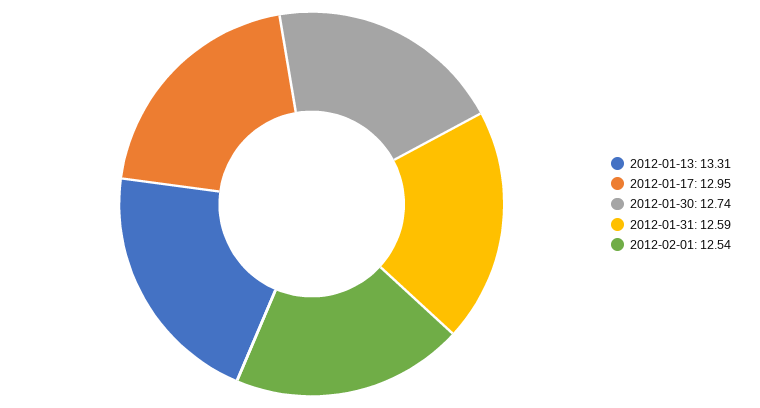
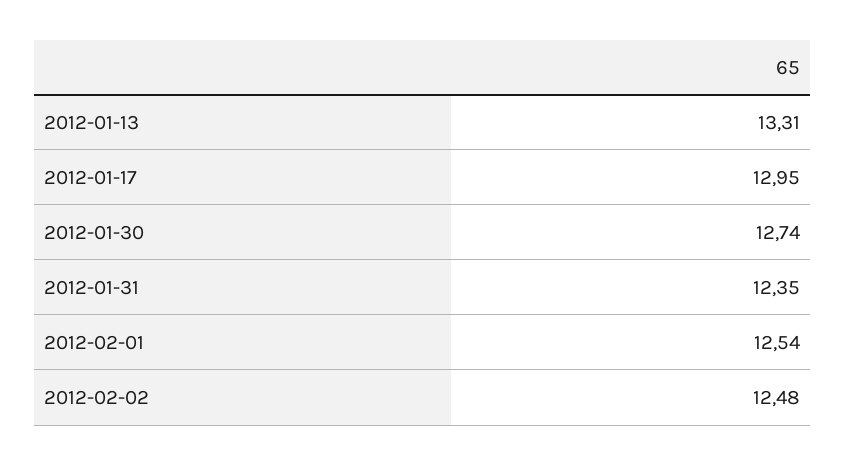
2012-01-31: 12.59 -> 12.35
2012-02-02: none -> 12.48

